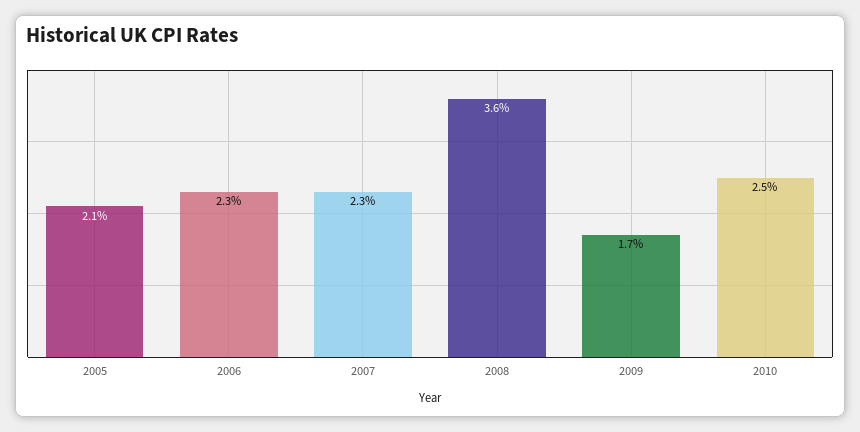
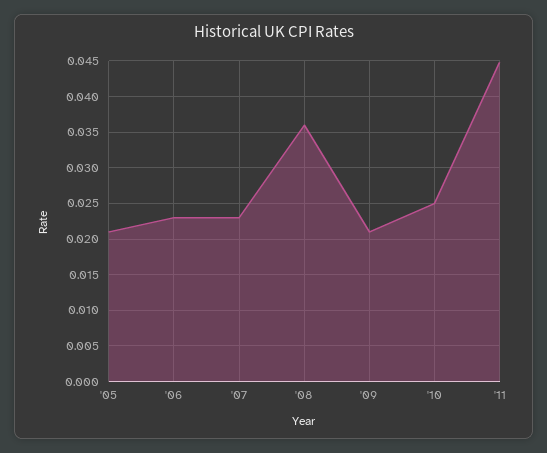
2009: 0.017 -> 0.021
'11: none -> 0.045

